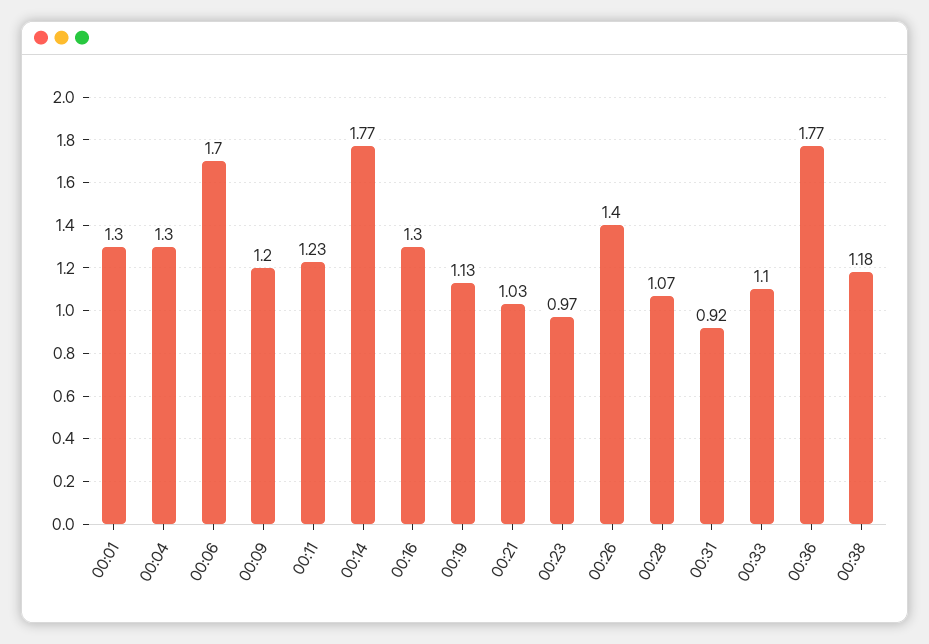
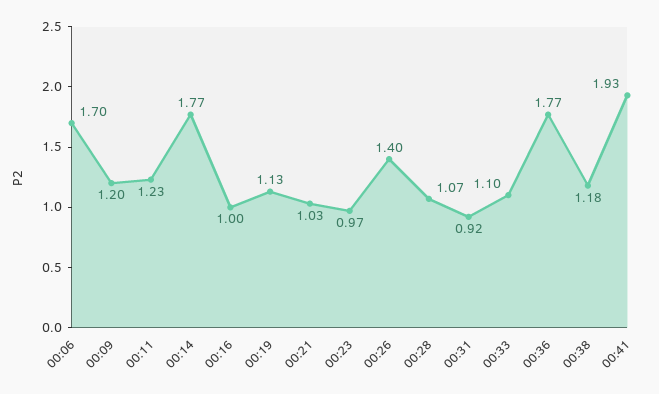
00:01: 1.3 -> none
00:04: 1.3 -> none
00:16: 1.3 -> 1
00:41: none -> 1.93

